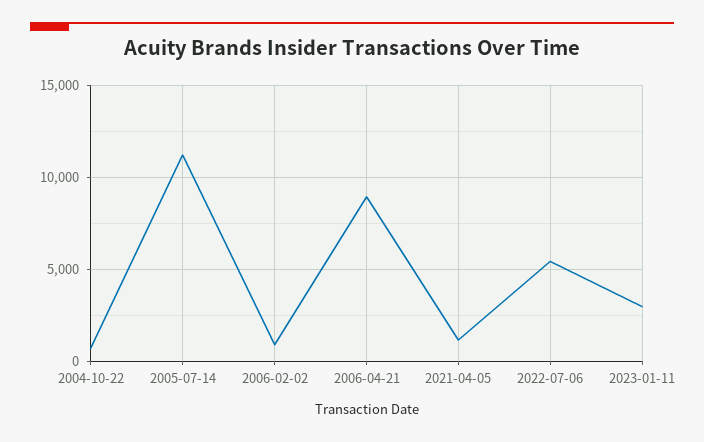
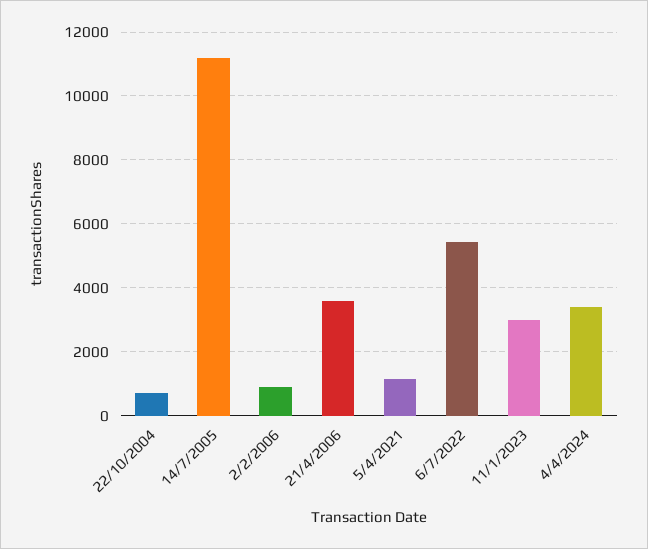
2006-04-21: 9000 -> 3600
4/4/2024: none -> 3400

